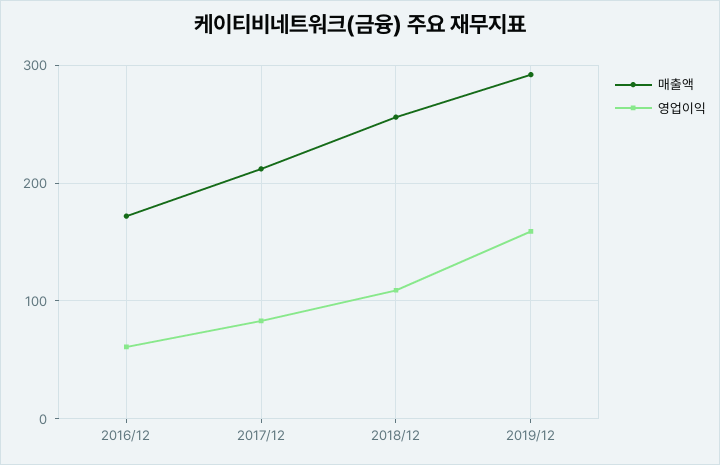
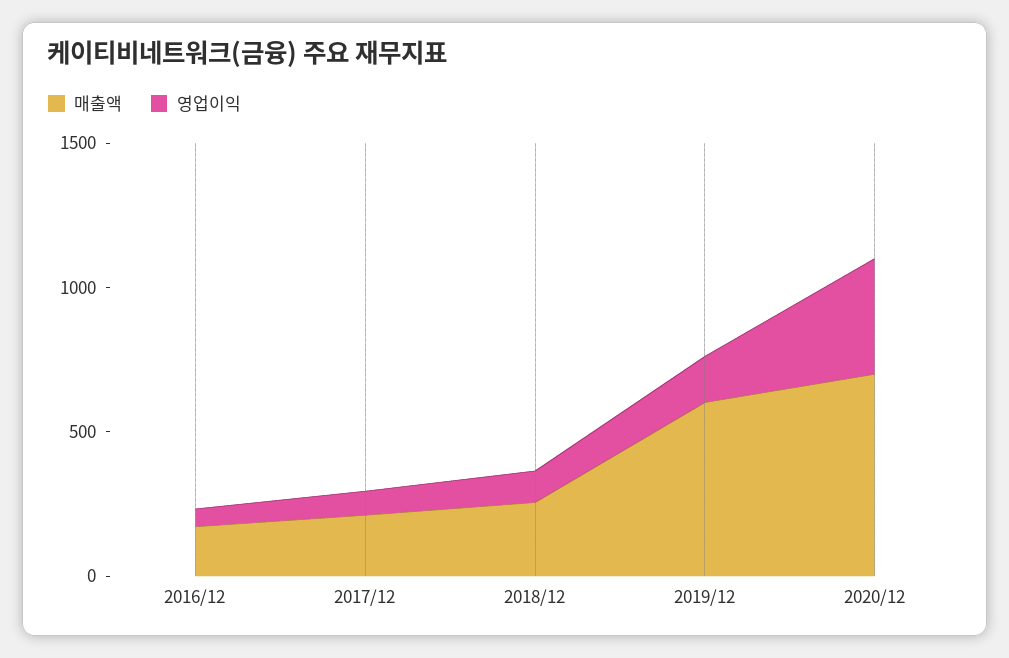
매출액, 2019/12: 290 -> 600
매출액, 2020/12: none -> 700
영업이익, 2020/12: none -> 400

